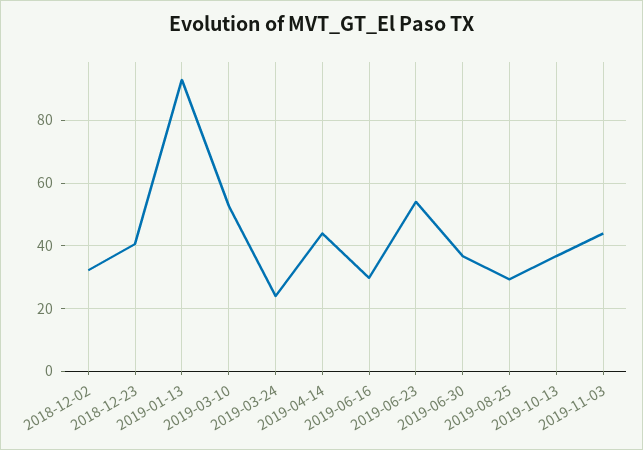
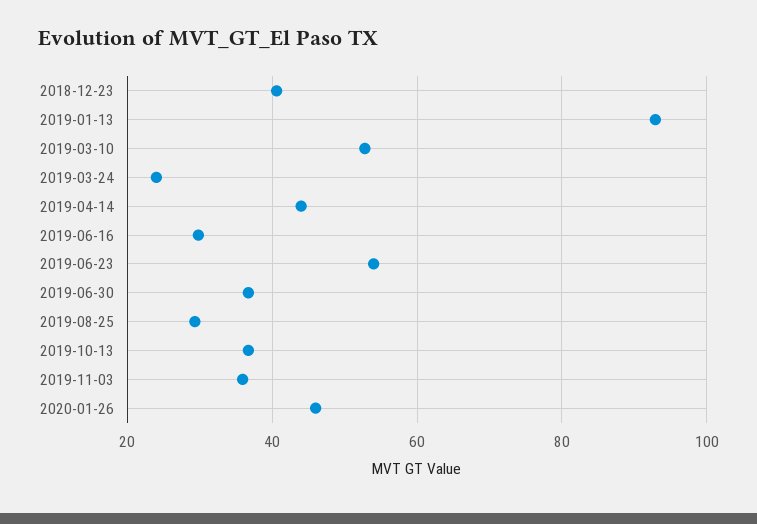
2018-12-02: 32 -> none
2019-11-03: 44 -> 36
2020-01-26: none -> 46

